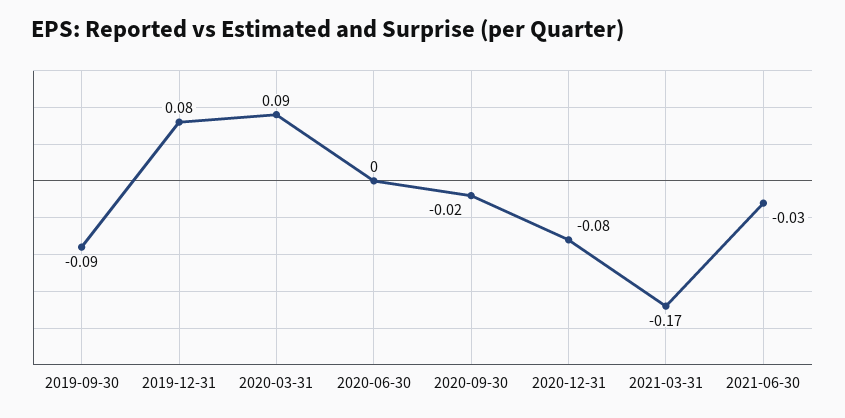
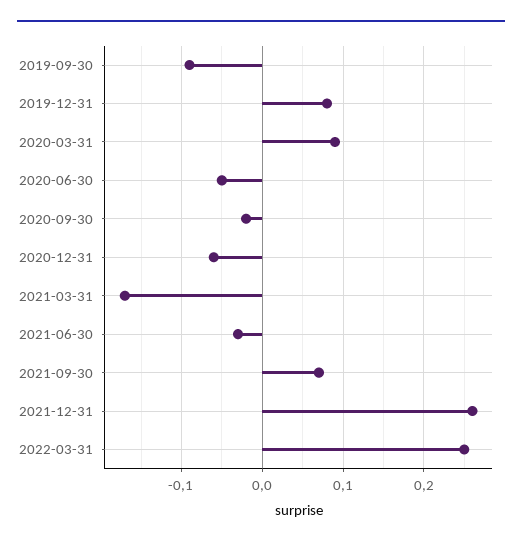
2020-06-30: 0 -> -0.05
2020-12-31: -0.08 -> -0.06
2021-09-30: none -> 0.07
2021-12-31: none -> 0.26
2022-03-31: none -> 0.25

